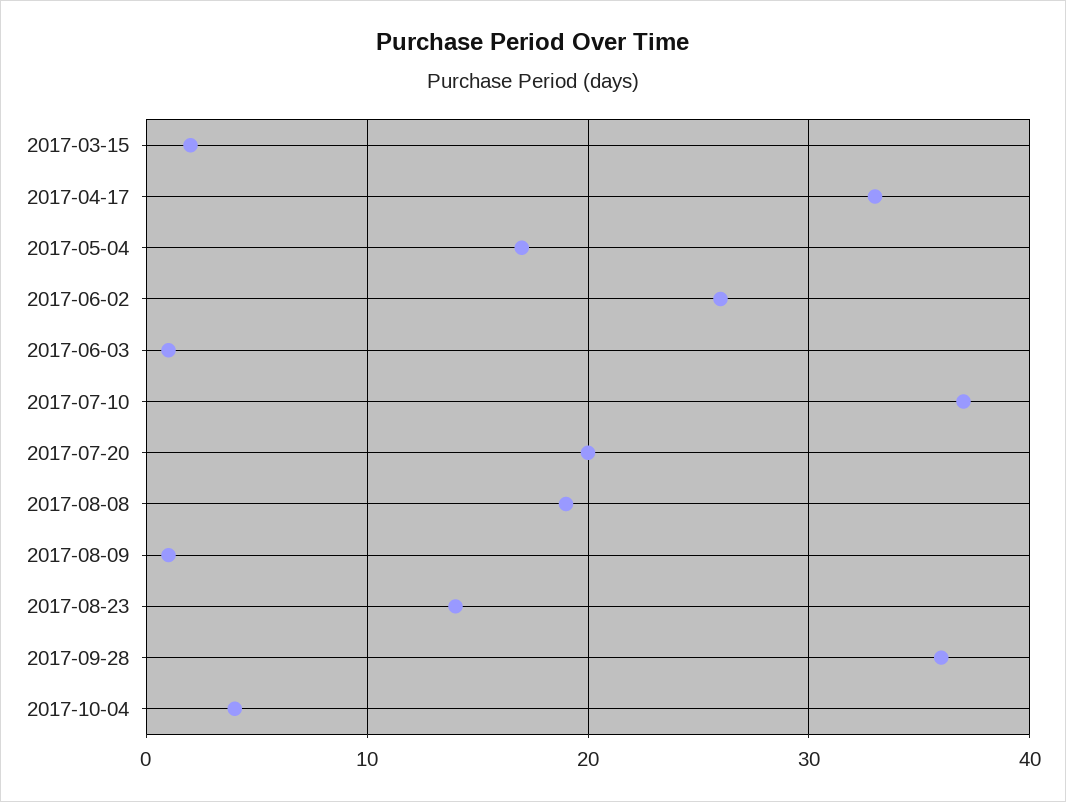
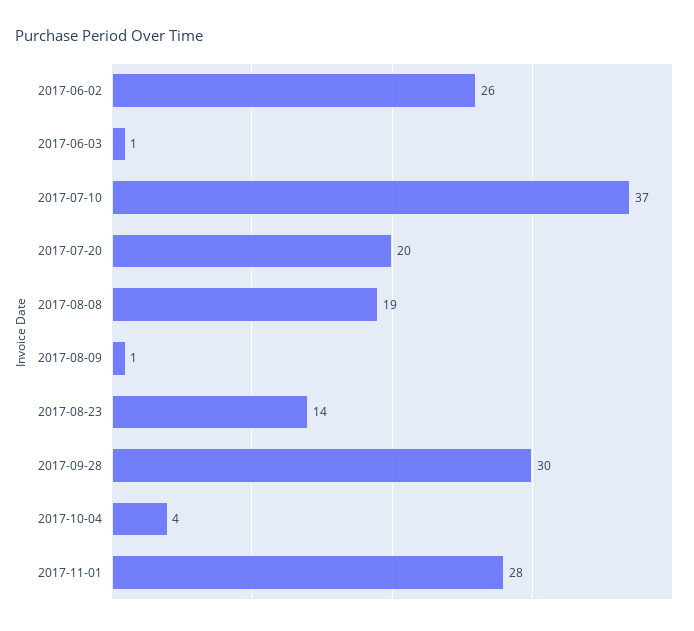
2017-03-15: 2 -> none
2017-04-17: 33 -> none
2017-05-04: 17 -> none
2017-09-28: 36 -> 30
2017-11-01: none -> 28

